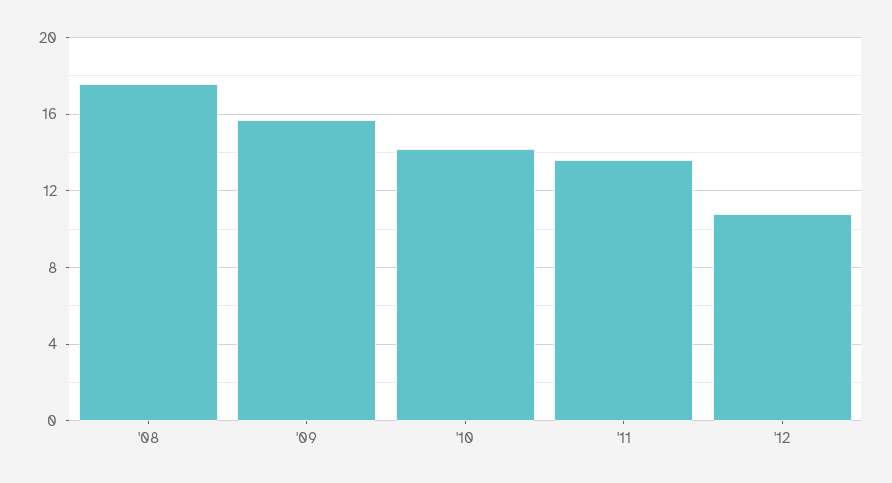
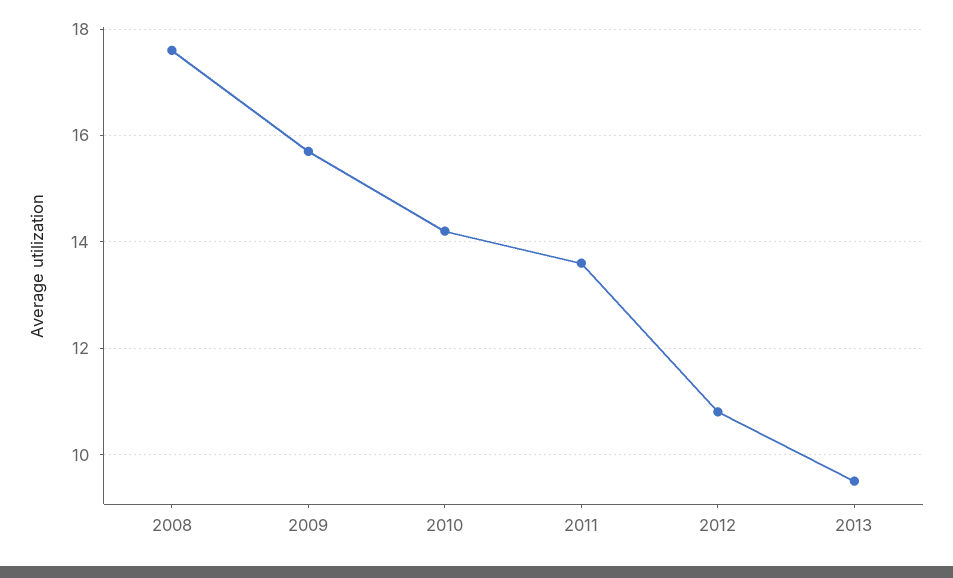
2013: none -> 9.5

